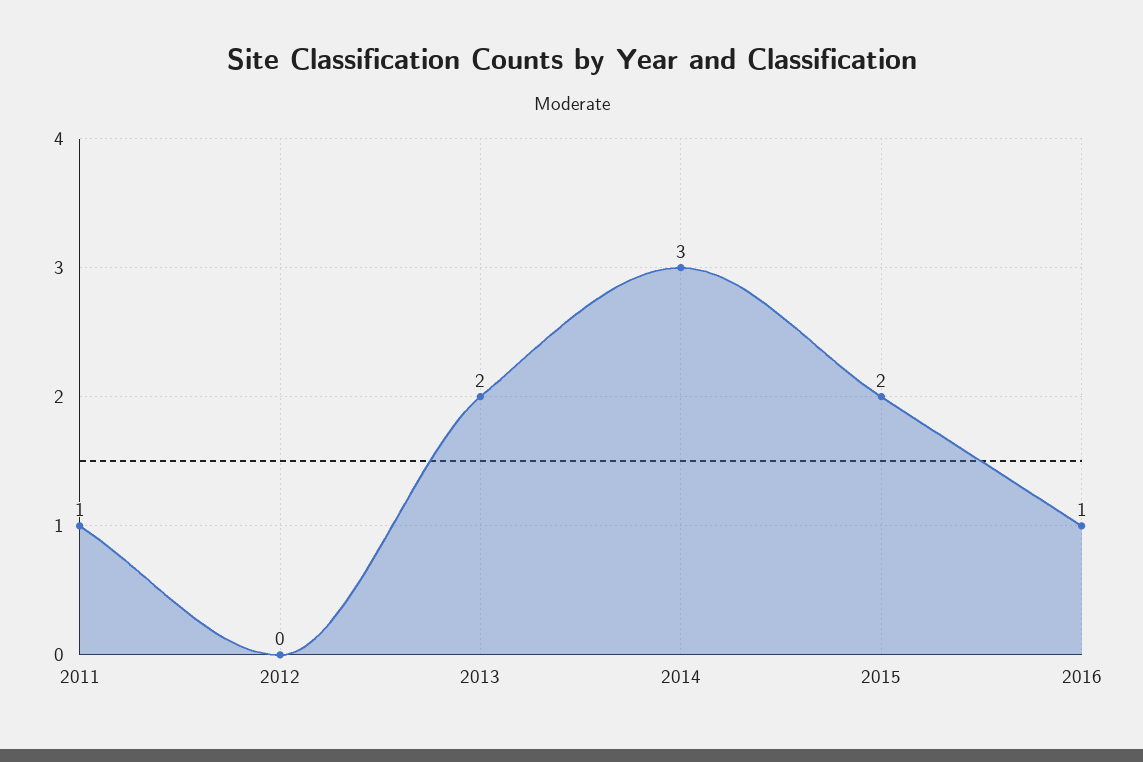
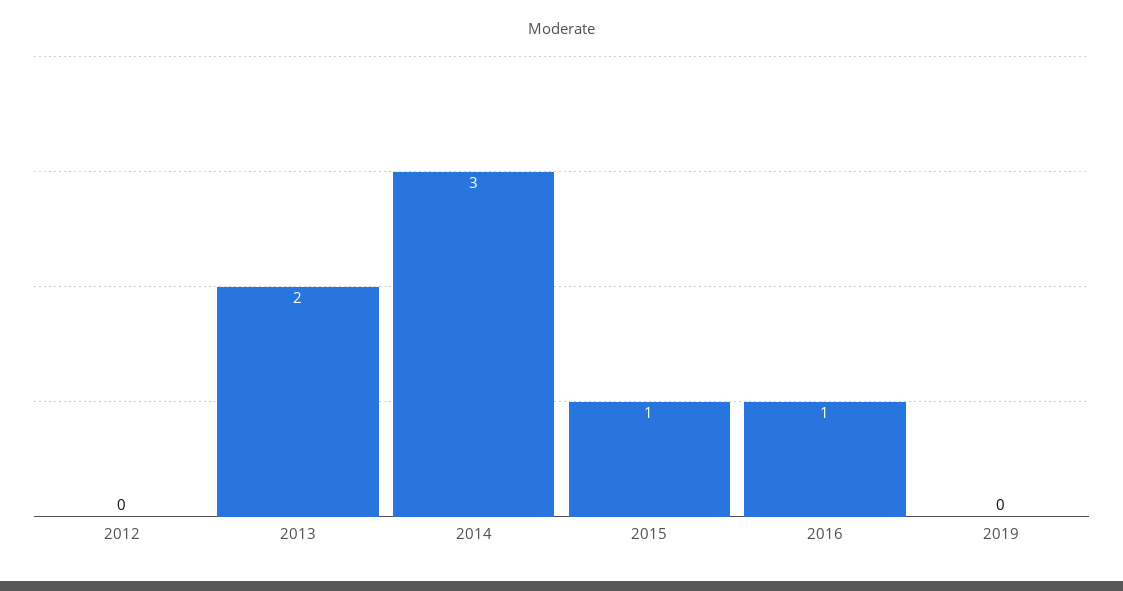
2011: 1 -> none
2015: 2 -> 1
2019: none -> 0

